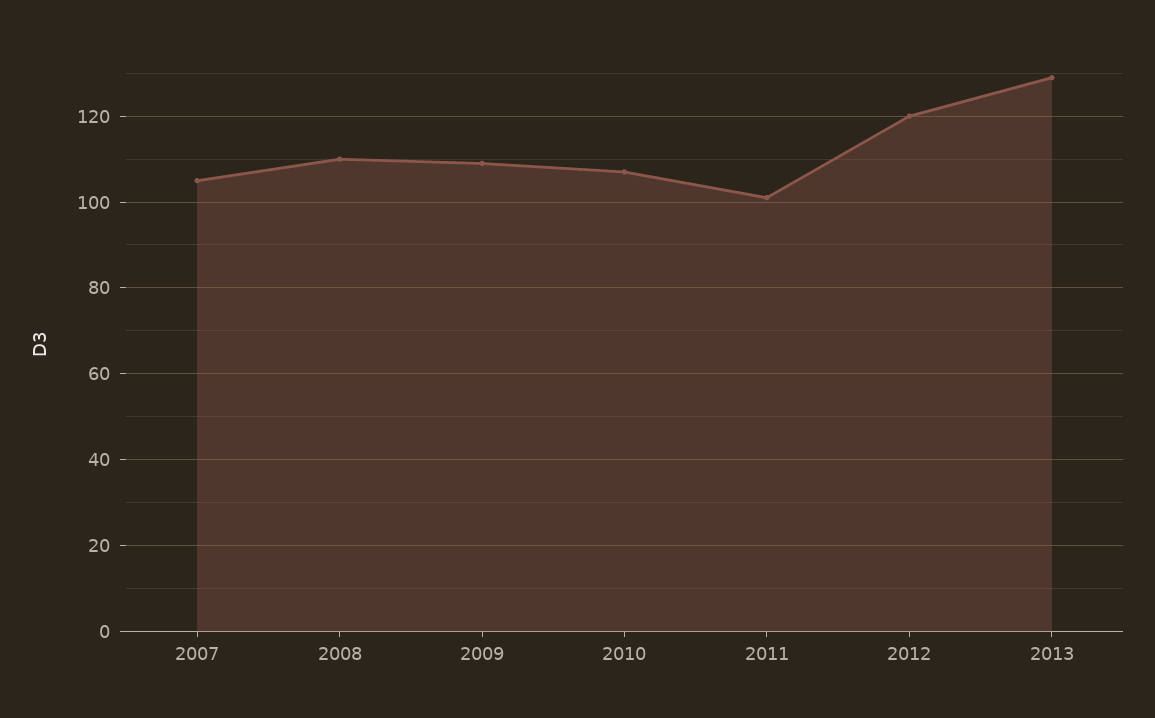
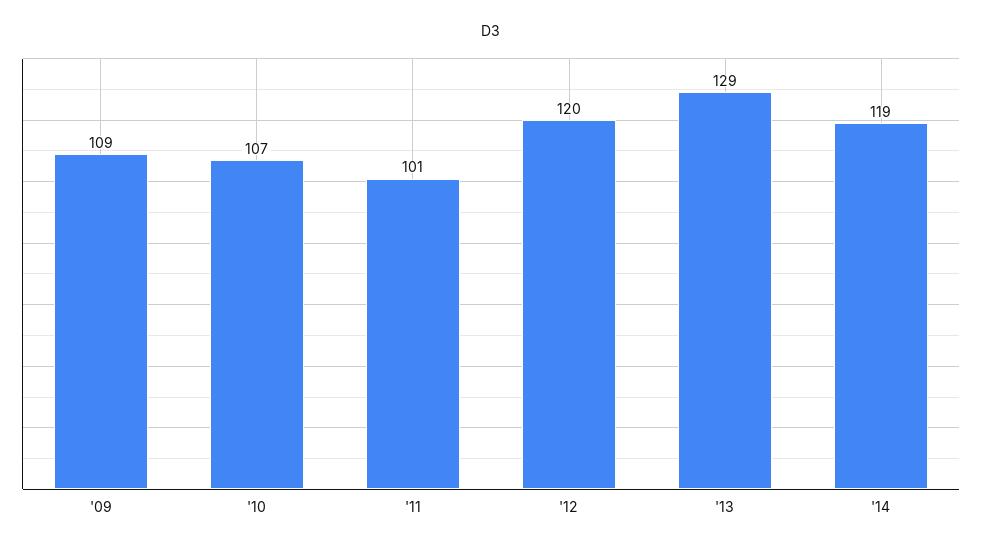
2007: 105 -> none
2008: 110 -> none
'14: none -> 119

